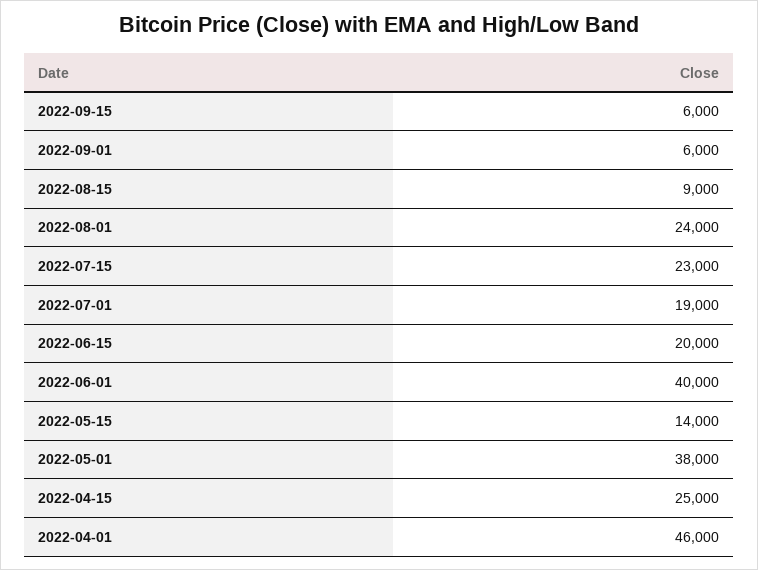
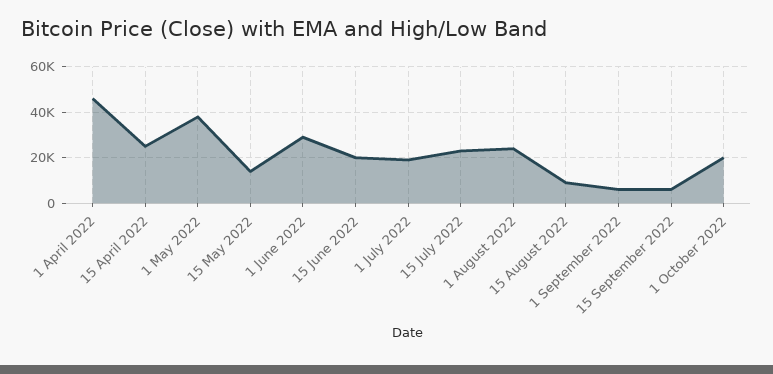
2022-06-01: 40000 -> 30000
1 October 2022: none -> 20000

